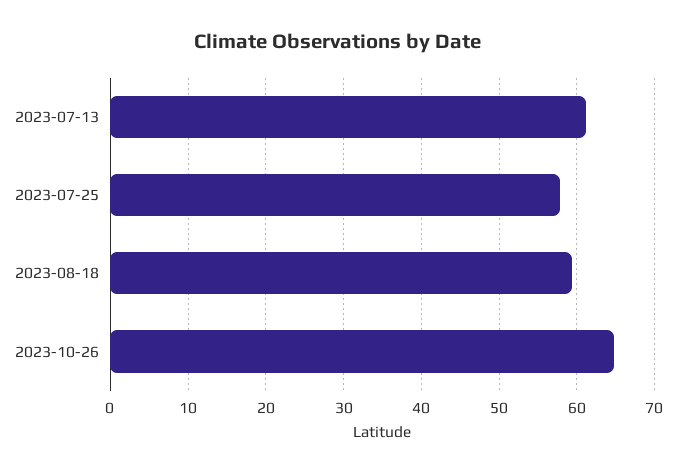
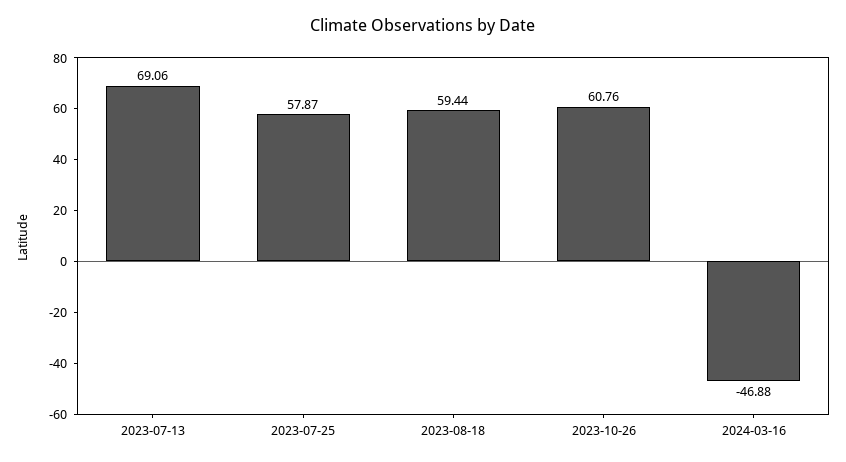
2023-07-13: 61 -> 69.06
2023-10-26: 65 -> 60.76
2024-03-16: none -> -46.88

